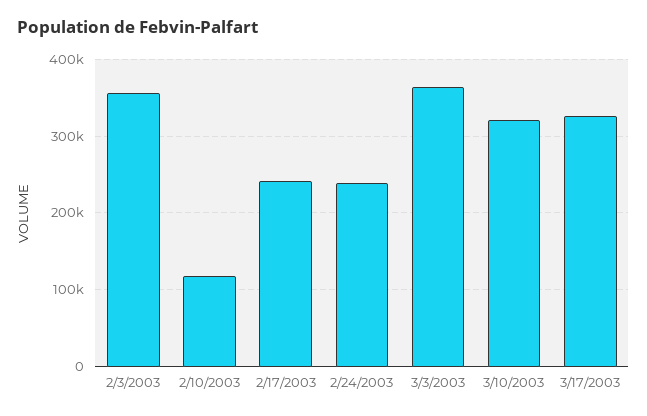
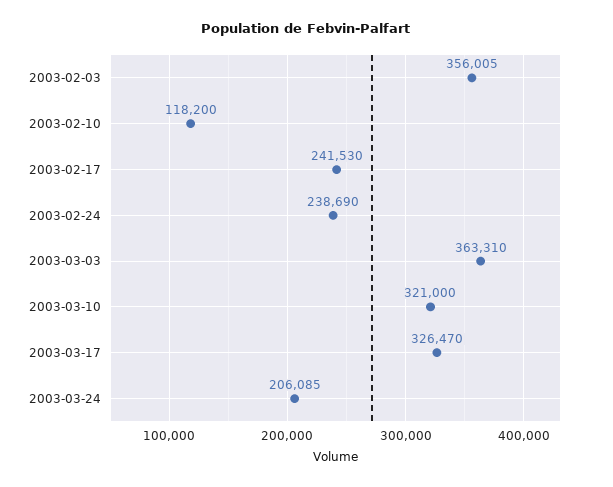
2003-03-24: none -> 206085

